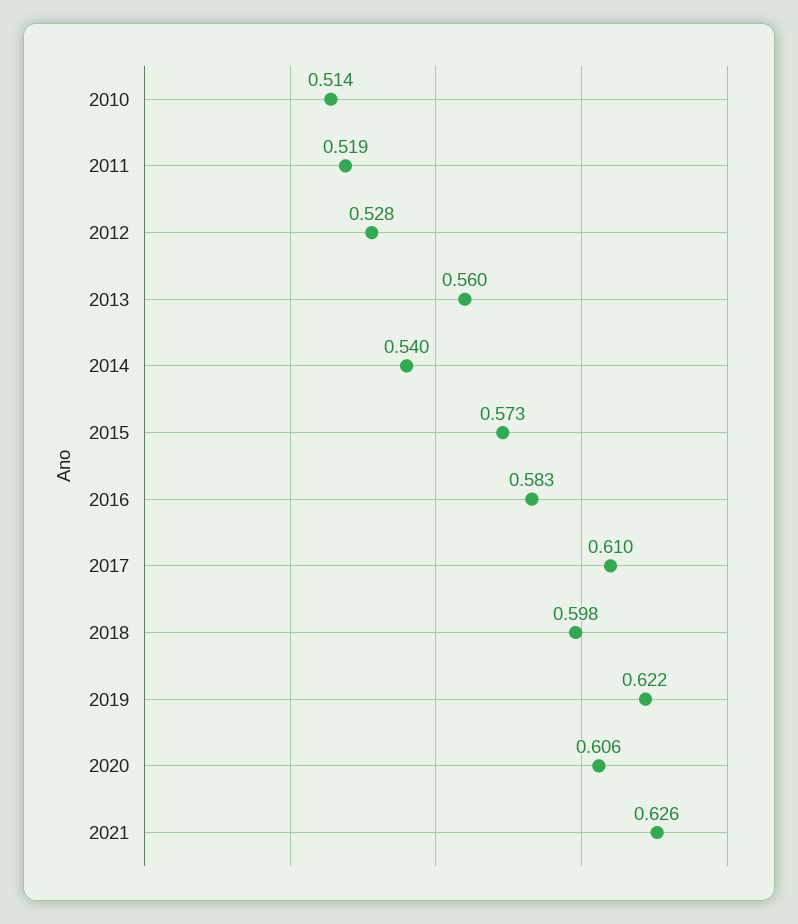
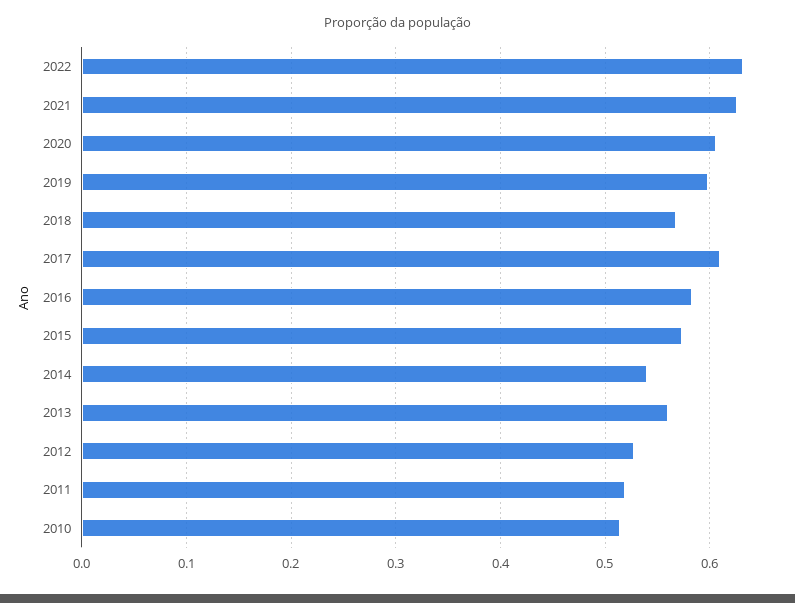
2018: 0.598 -> 0.57
2019: 0.622 -> 0.6
2022: none -> 0.63

